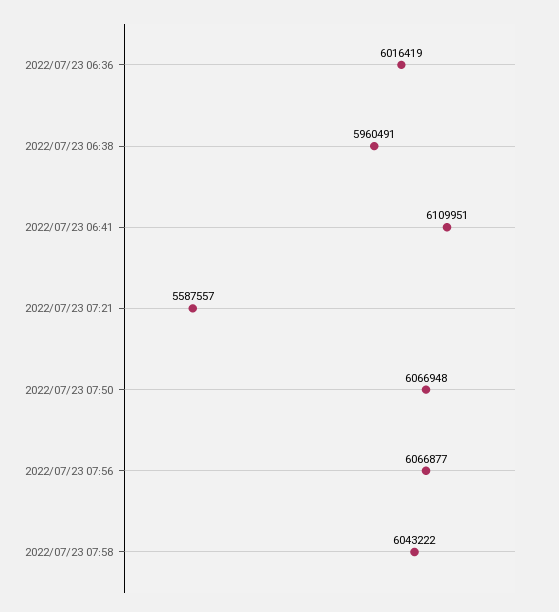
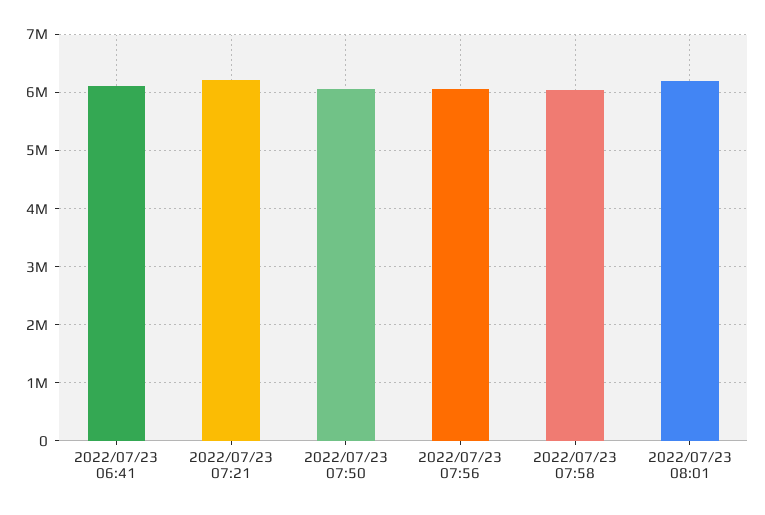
2022/07/23 06:36: 6016419 -> none
2022/07/23 06:38: 5960491 -> none
2022/07/23 07:21: 5587557 -> 6200000
2022/07/23 08:01: none -> 6200000

